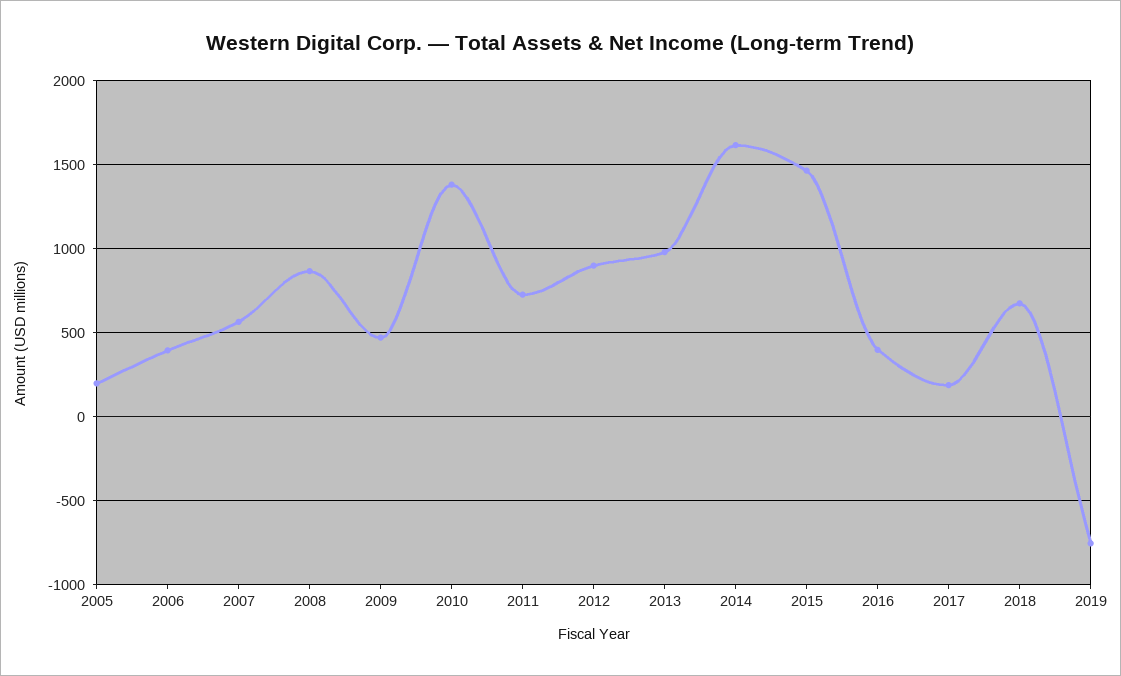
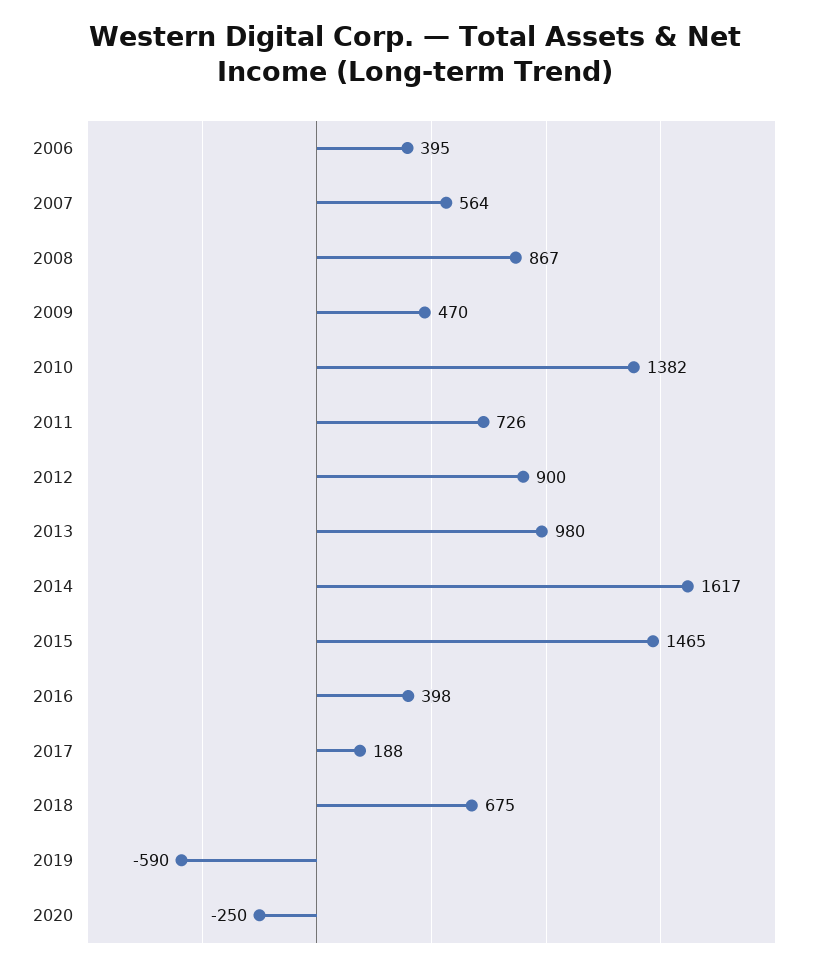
2005: 200 -> none
2019: -750 -> -590
2020: none -> -250

